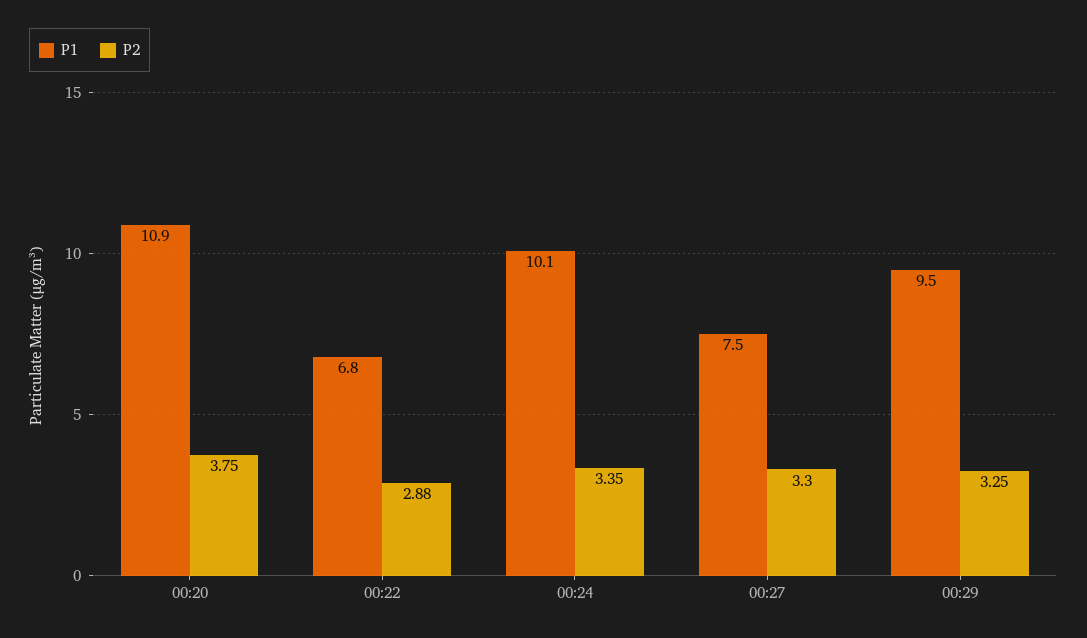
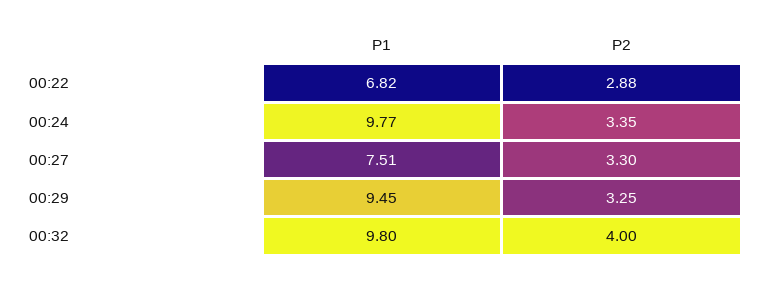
P1, 00:20: 10.9 -> none
P2, 00:20: 3.75 -> none
P1, 00:24: 10.1 -> 9.77
P1, 00:32: none -> 9.8
P2, 00:32: none -> 4

